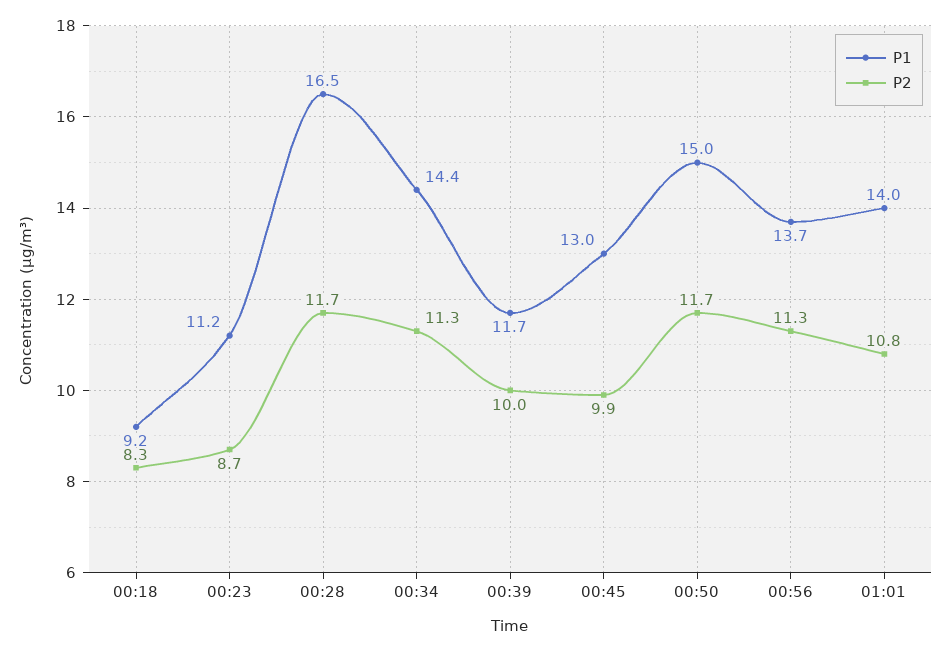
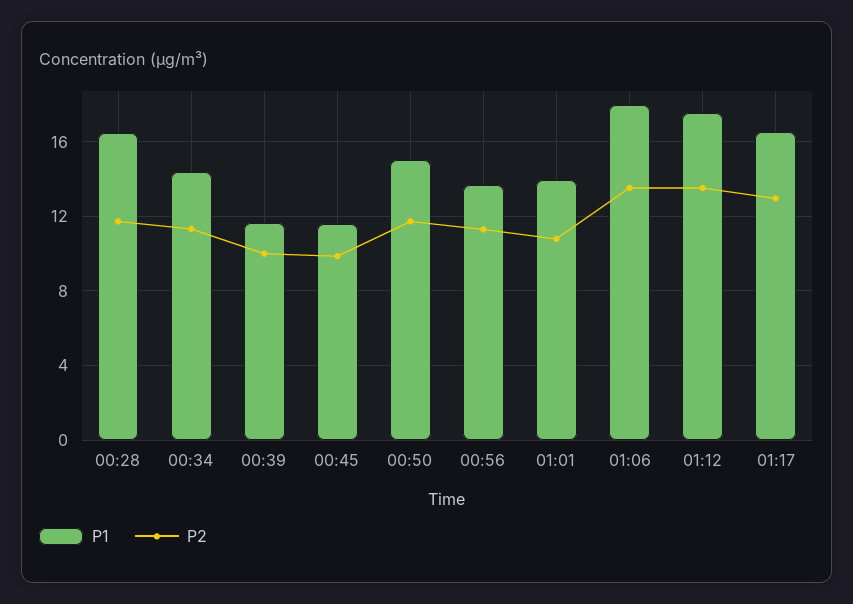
P1, 00:18: 9.2 -> none
P2, 00:18: 8.3 -> none
P1, 00:23: 11.2 -> none
P2, 00:23: 8.7 -> none
P1, 00:45: 13 -> 11.5
P1, 01:06: none -> 18
P2, 01:06: none -> 13.5
P1, 01:12: none -> 17.5
P2, 01:12: none -> 13.5
P1, 01:17: none -> 16.5
P2, 01:17: none -> 13

